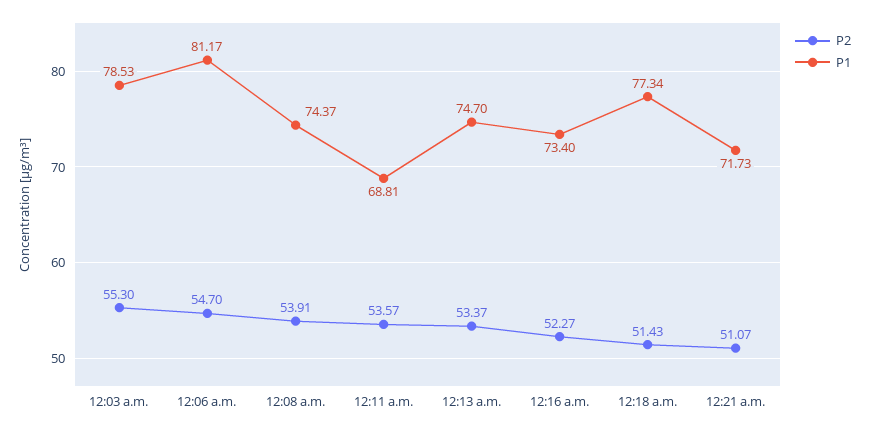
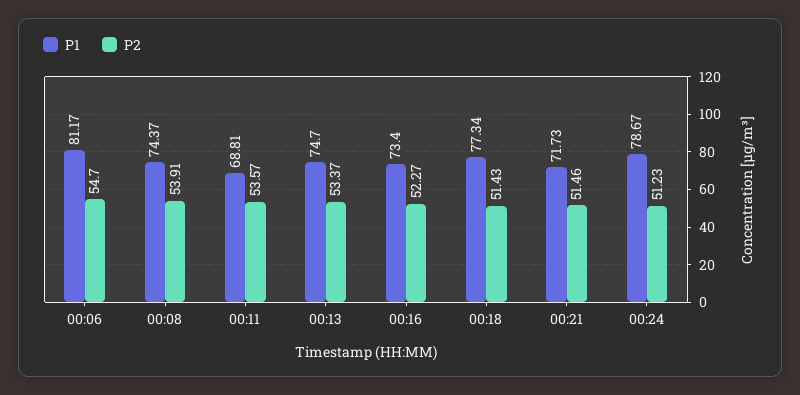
P2, 12:03 a.m.: 55.3 -> none
P1, 12:03 a.m.: 78.53 -> none
P2, 12:21 a.m.: 51.07 -> 51.46
P1, 00:24: none -> 78.67
P2, 00:24: none -> 51.23

